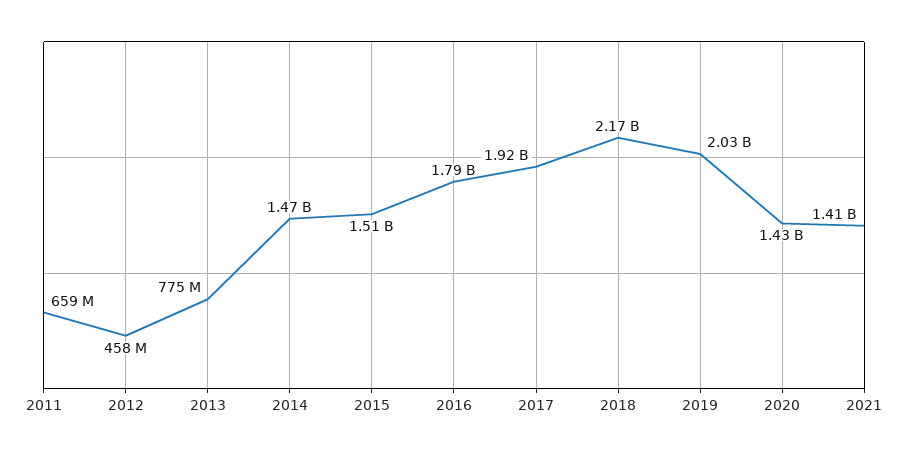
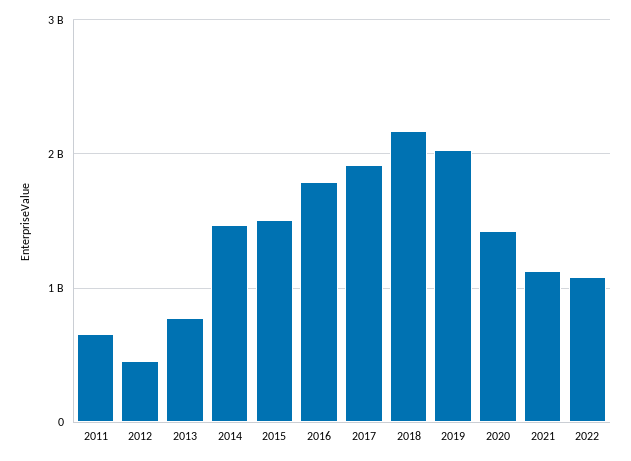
2021: 1410000000 -> 1100000000
2022: none -> 1100000000

